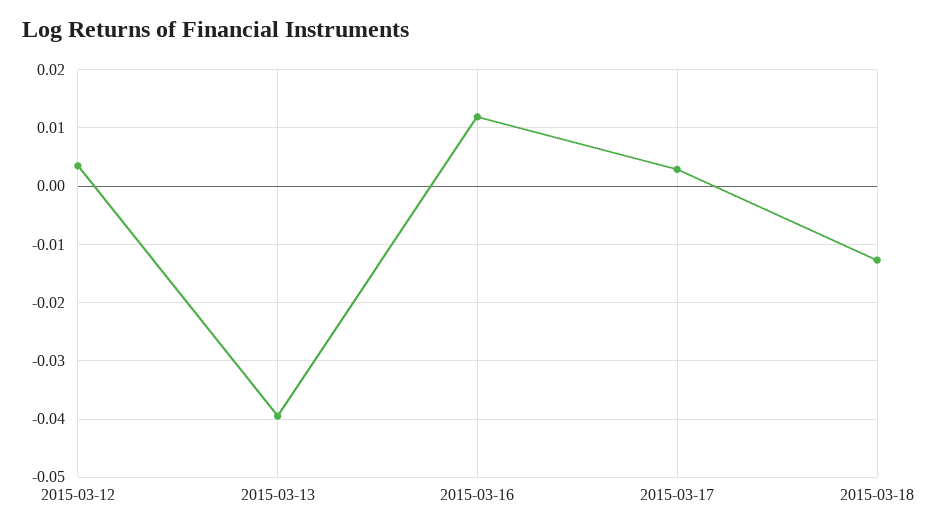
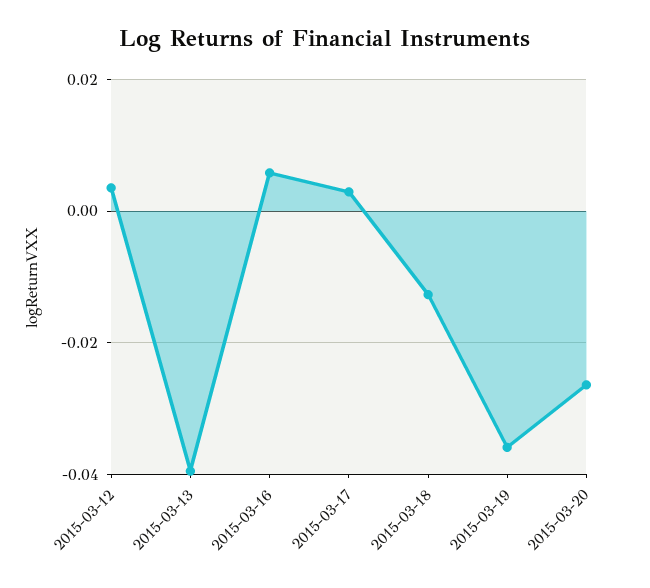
2015-03-16: 0.012 -> 0.006
2015-03-19: none -> -0.036
2015-03-20: none -> -0.026

